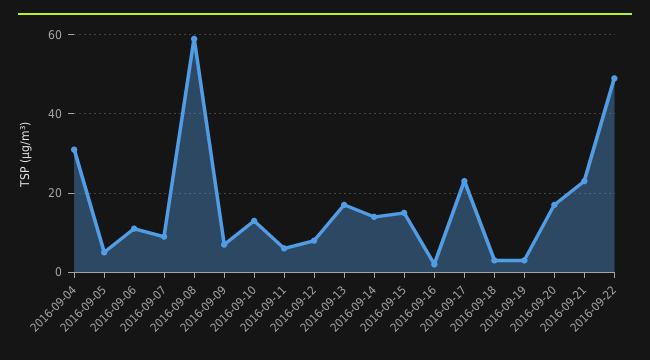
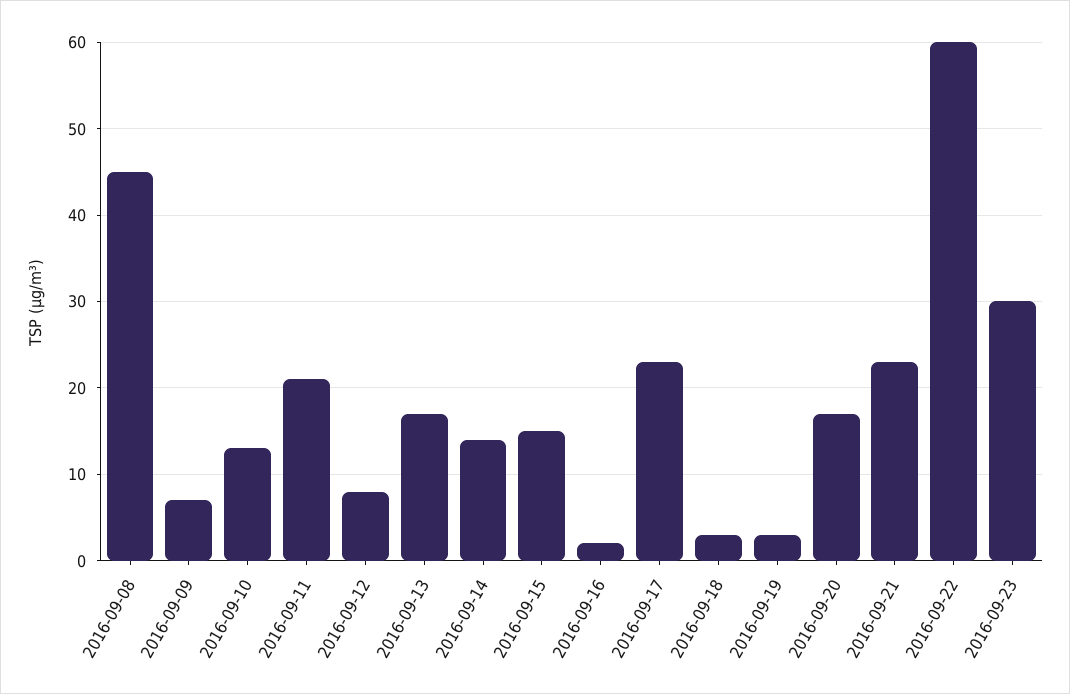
2016-09-04: 30 -> none
2016-09-05: 5 -> none
2016-09-06: 10 -> none
2016-09-07: 10 -> none
2016-09-08: 60 -> 45
2016-09-11: 5 -> 21
2016-09-22: 50 -> 60
2016-09-23: none -> 30

